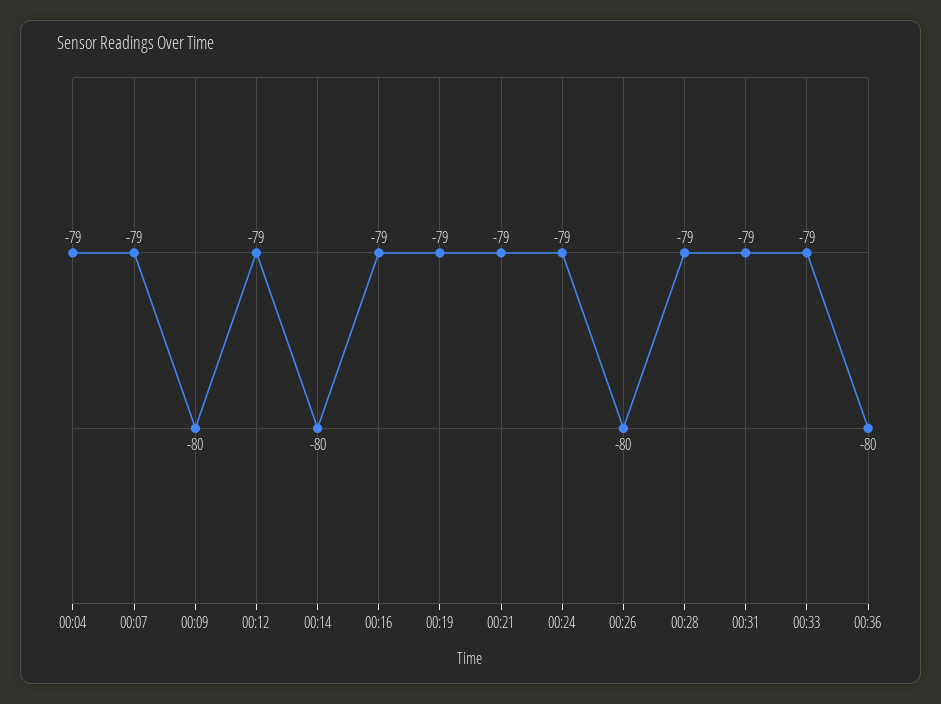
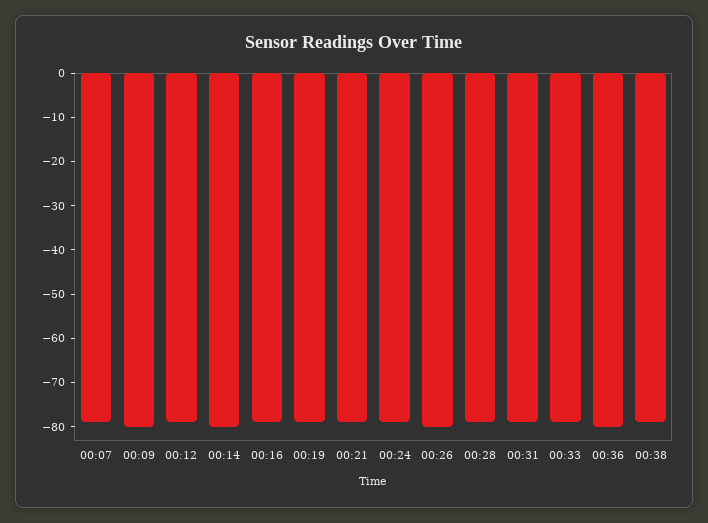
00:04: -79 -> none
00:38: none -> -80

